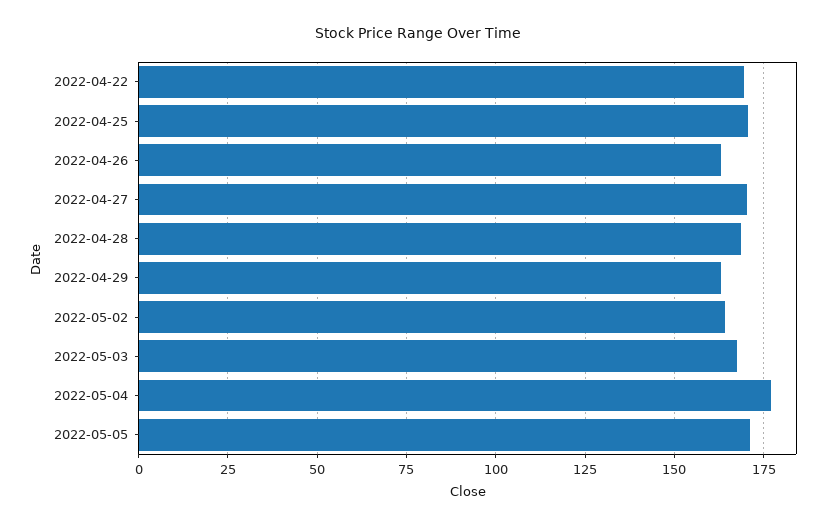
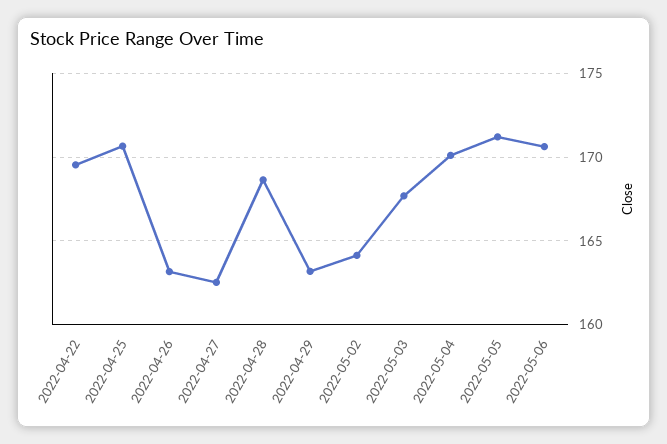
2022-04-27: 170 -> 162.5
2022-05-04: 177.5 -> 170
2022-05-06: none -> 170.5

